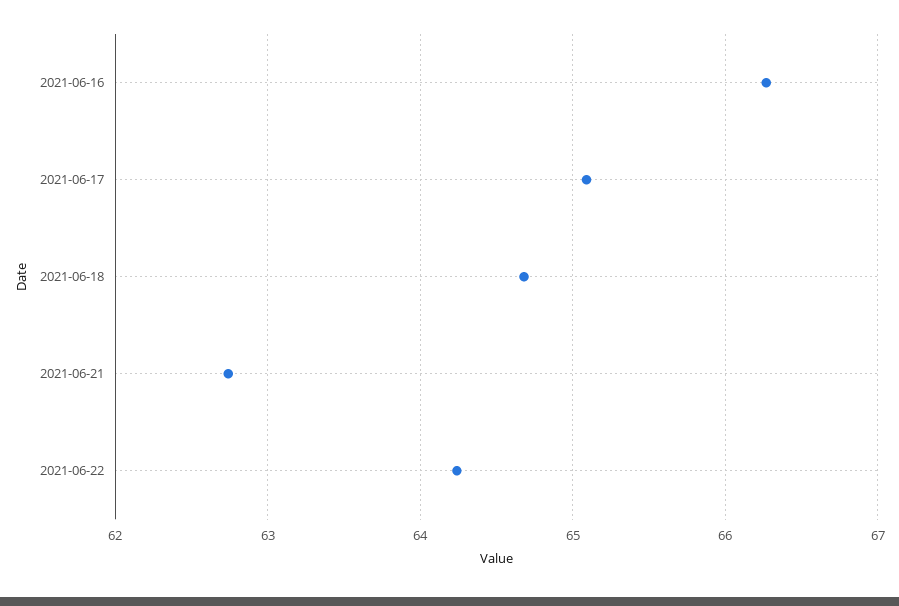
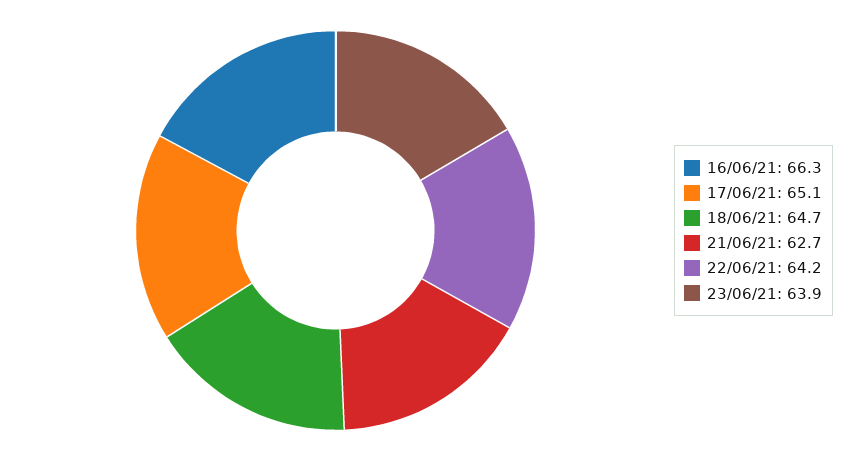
23/06/21: none -> 63.9

